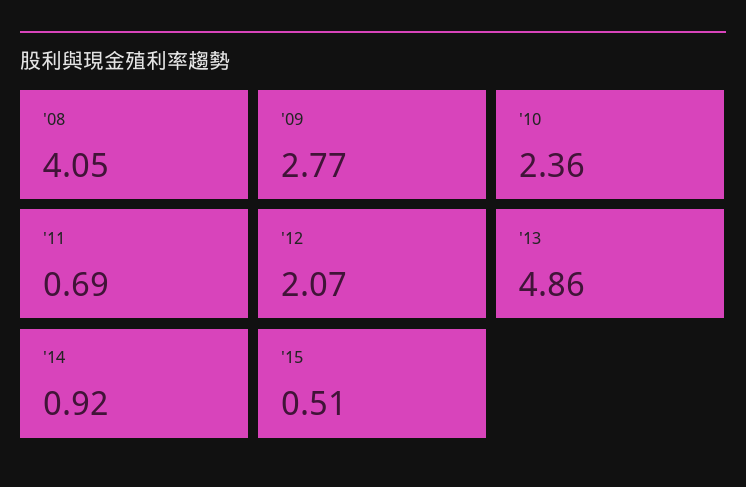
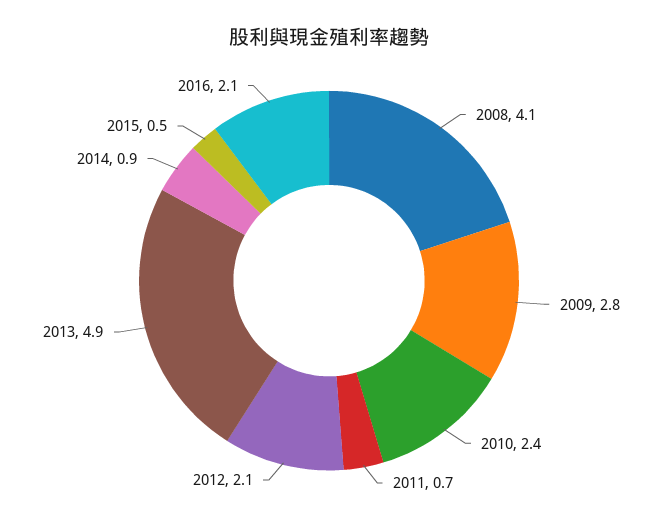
2016: none -> 2.1

